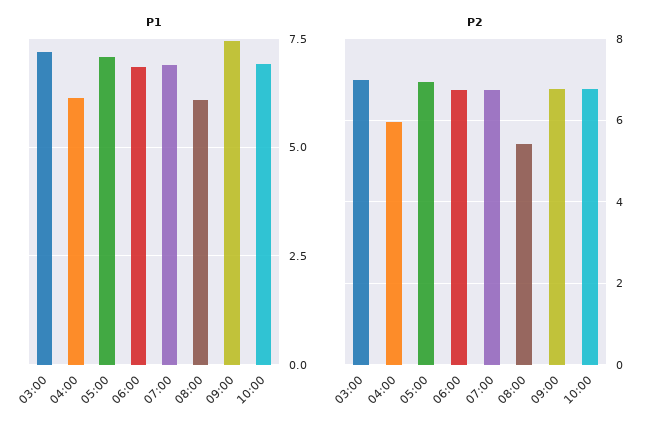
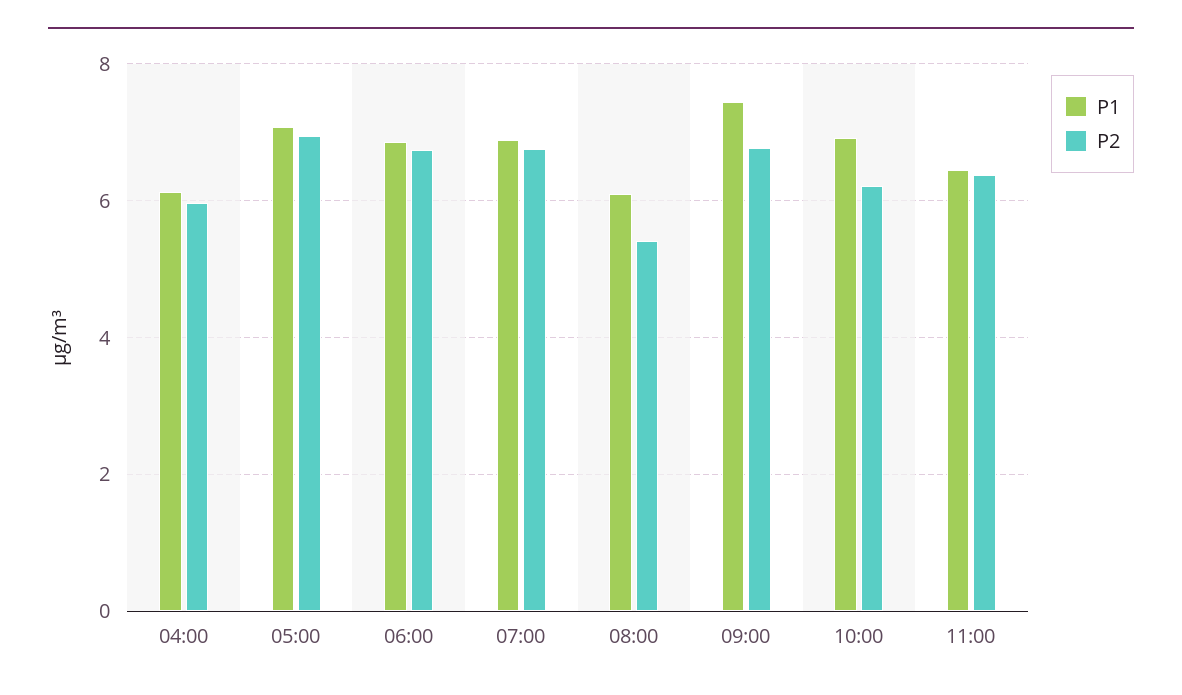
P1, 03:00: 7.25 -> none
P2, 03:00: 7 -> none
P2, 10:00: 6.8 -> 6.2
P1, 11:00: none -> 6.4
P2, 11:00: none -> 6.4

